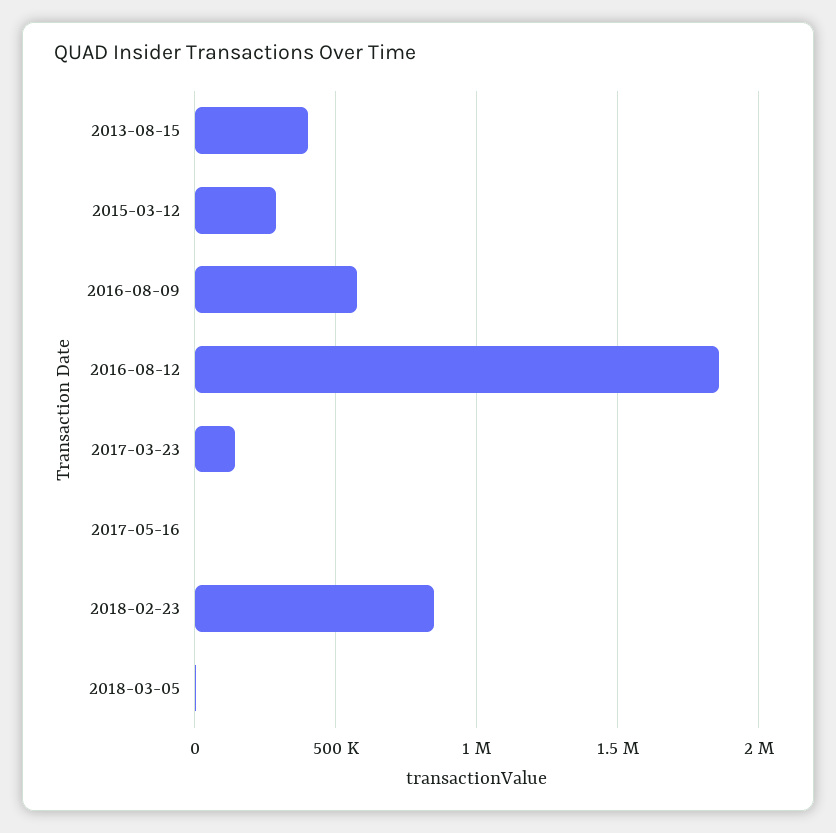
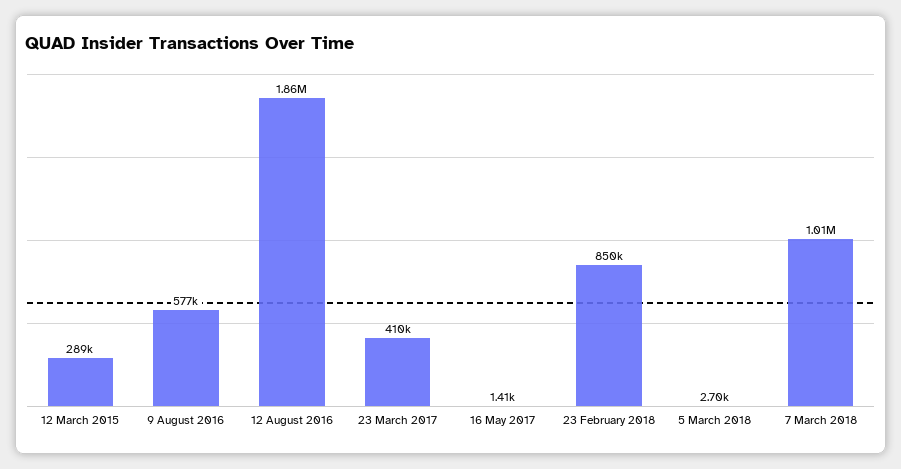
2013-08-15: 400000 -> none
2017-03-23: 150000 -> 410000
7 March 2018: none -> 1010000

